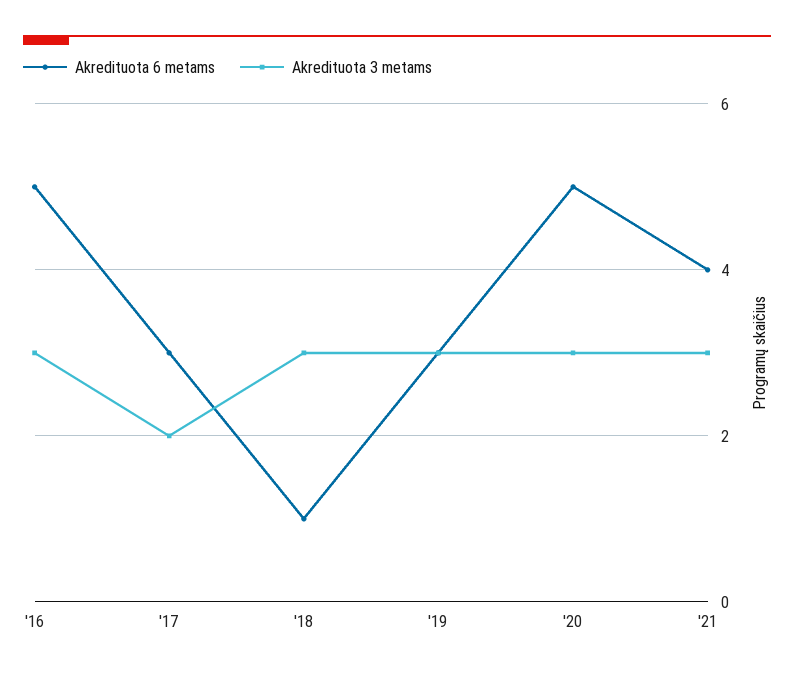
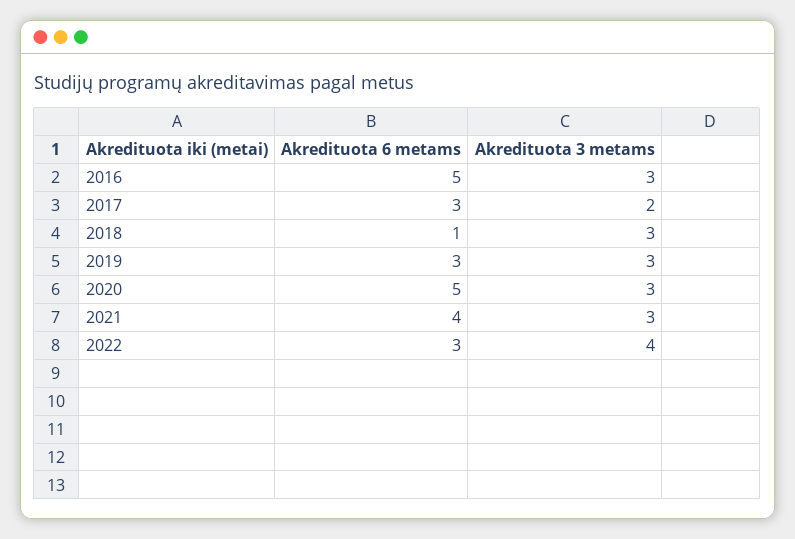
Akredituota 6 metams, 2022: none -> 3
Akredituota 3 metams, 2022: none -> 4

